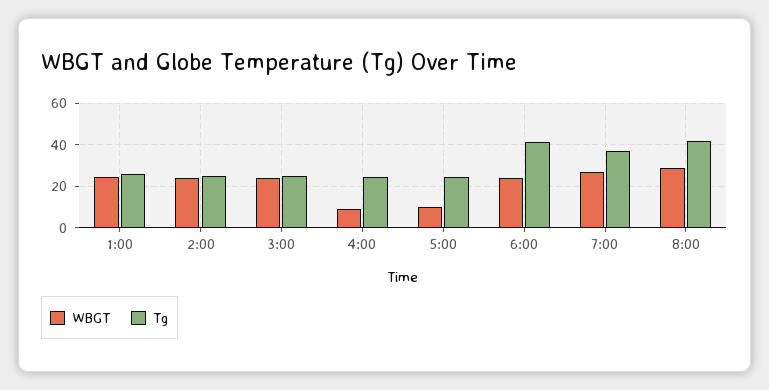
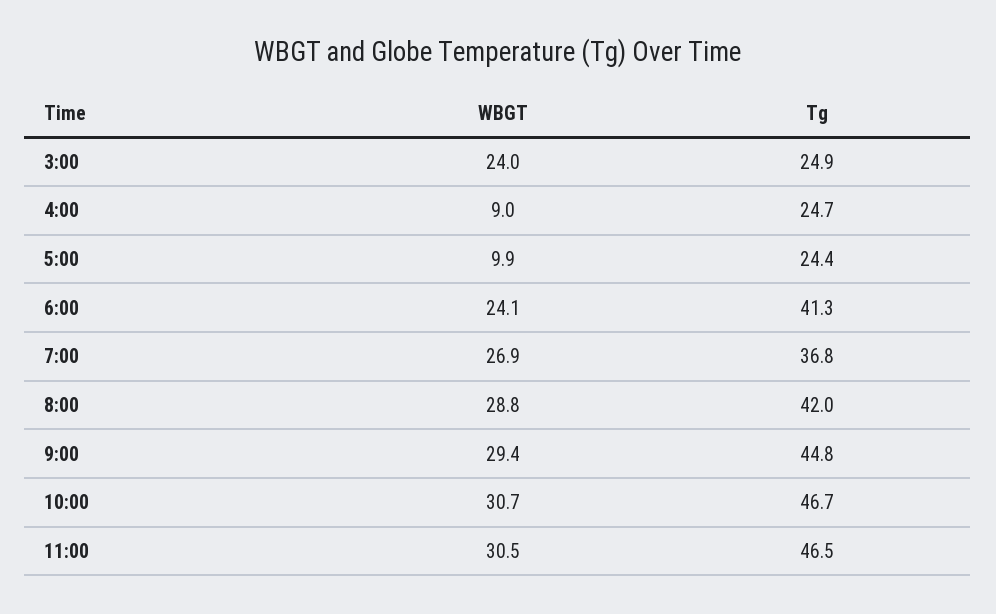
WBGT, 1:00: 25 -> none
Tg, 1:00: 25 -> none
WBGT, 2:00: 25 -> none
Tg, 2:00: 25 -> none
WBGT, 9:00: none -> 29.4
Tg, 9:00: none -> 44.8
WBGT, 10:00: none -> 30.7
Tg, 10:00: none -> 46.7
WBGT, 11:00: none -> 30.5
Tg, 11:00: none -> 46.5

